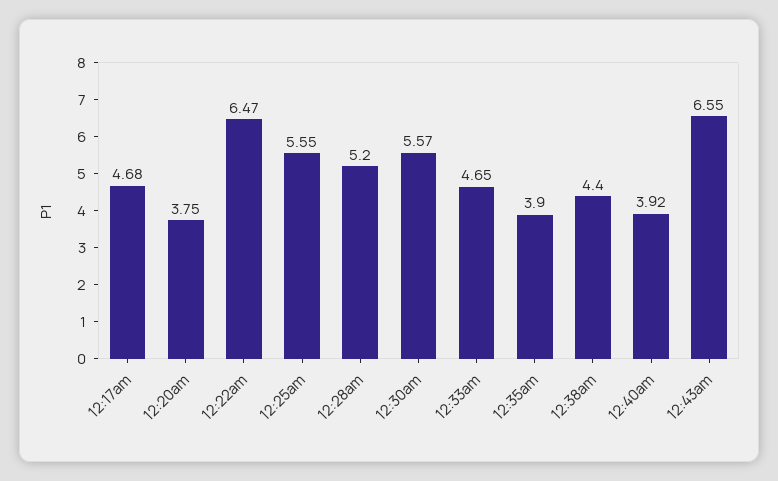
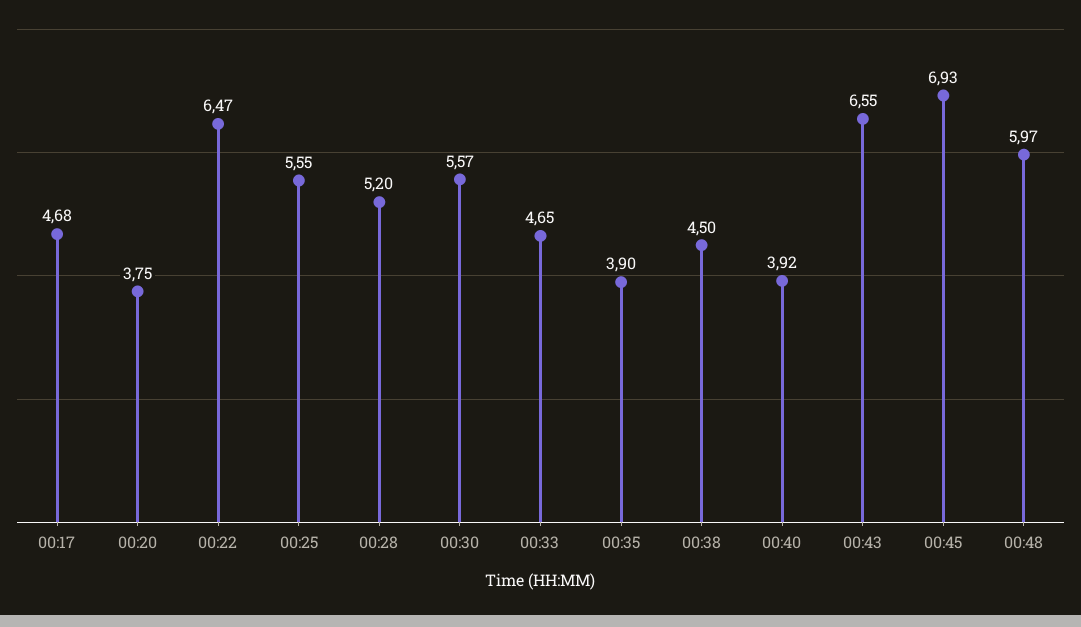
12:38am: 4.4 -> 4.5
00:45: none -> 6.93
00:48: none -> 5.97

